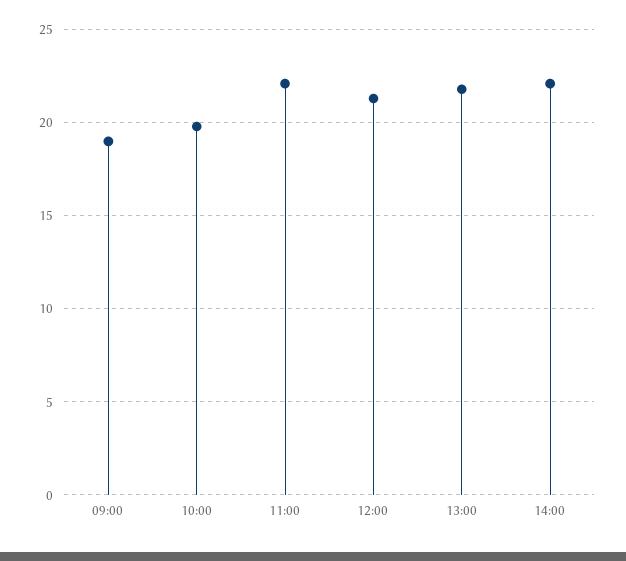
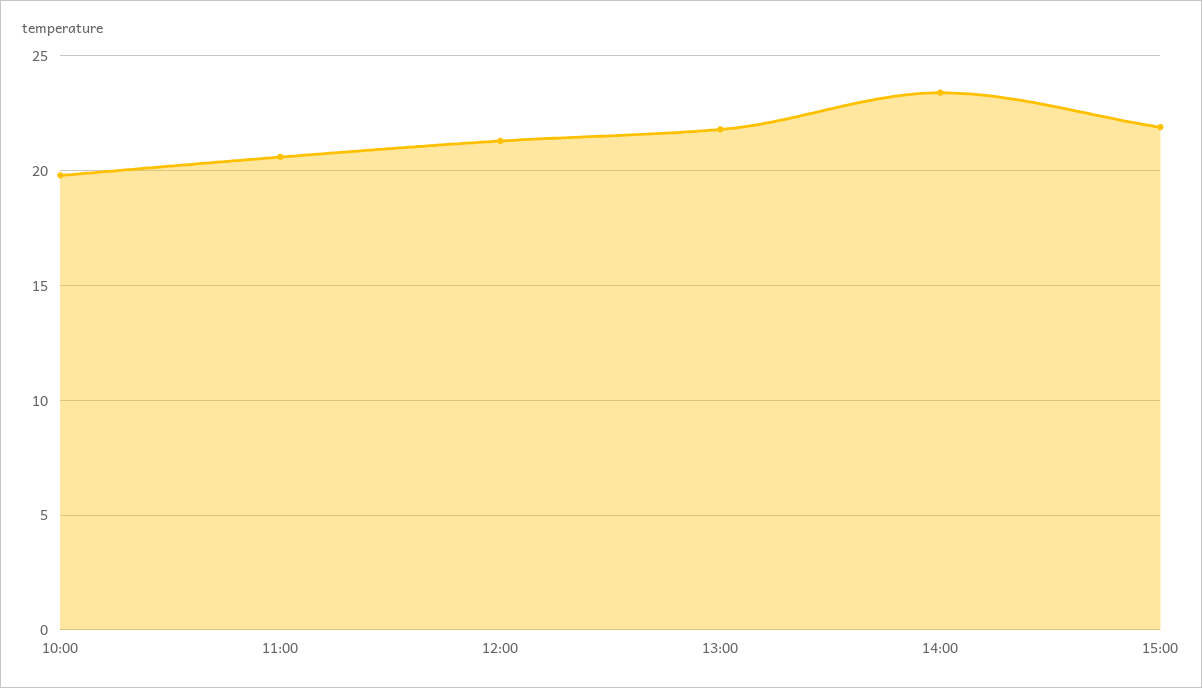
09:00: 19 -> none
11:00: 22 -> 20.5
14:00: 22 -> 23.5
15:00: none -> 22

